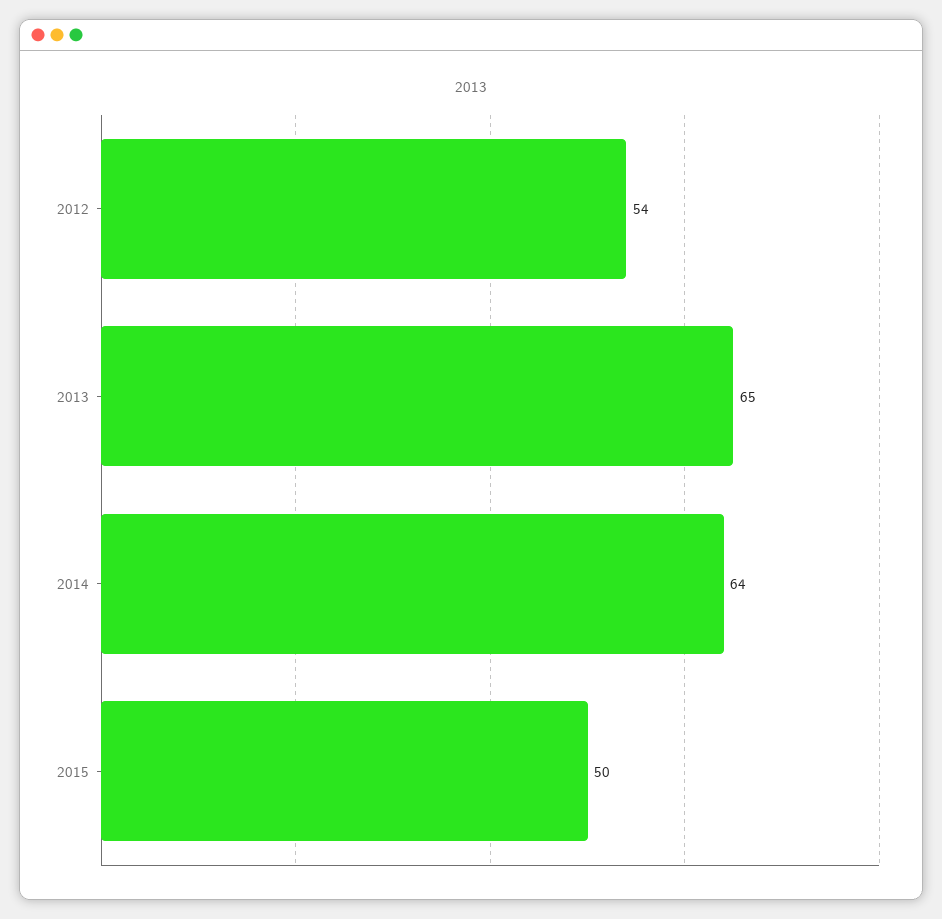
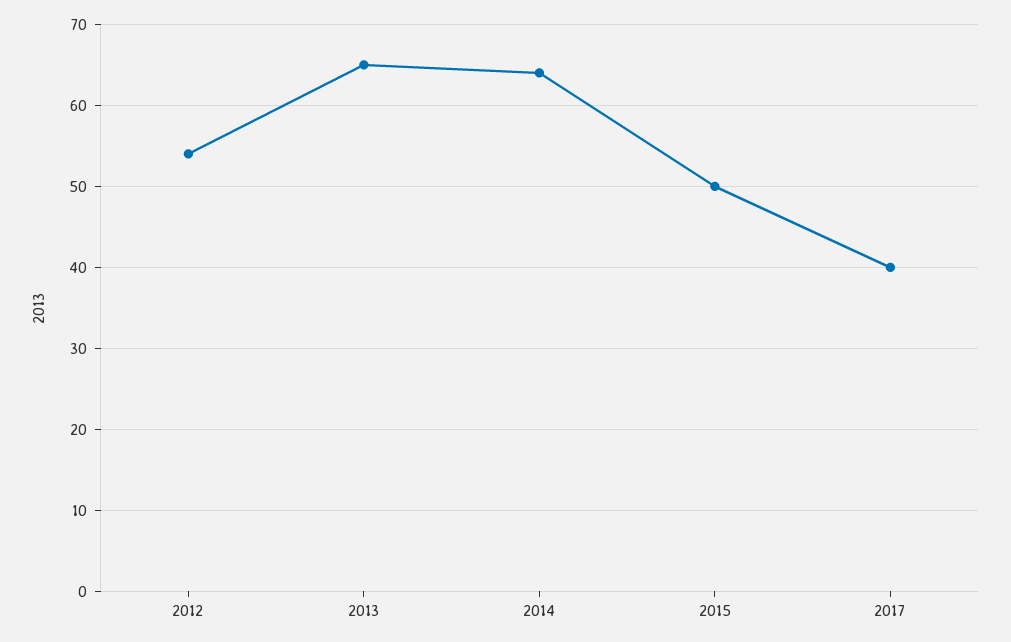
2017: none -> 40

